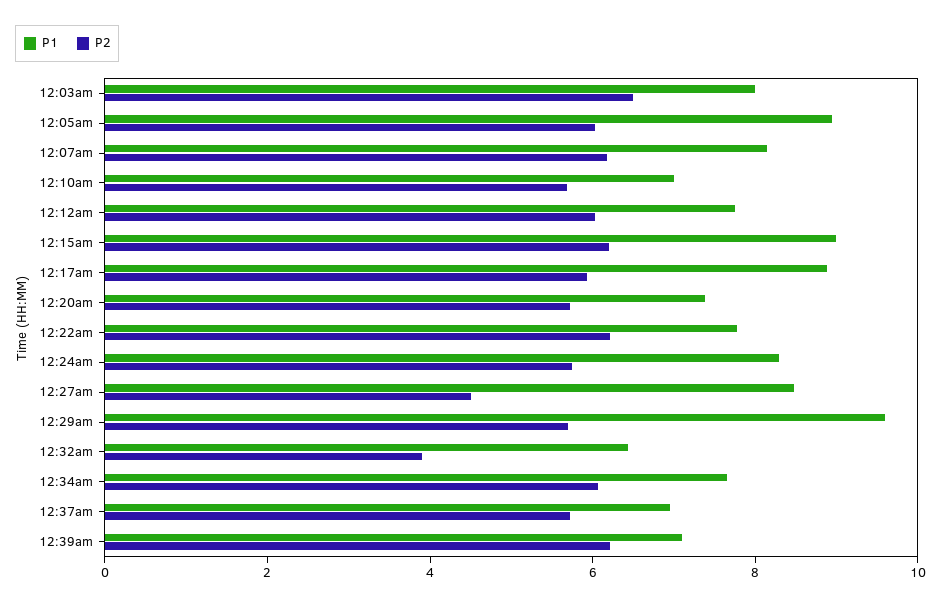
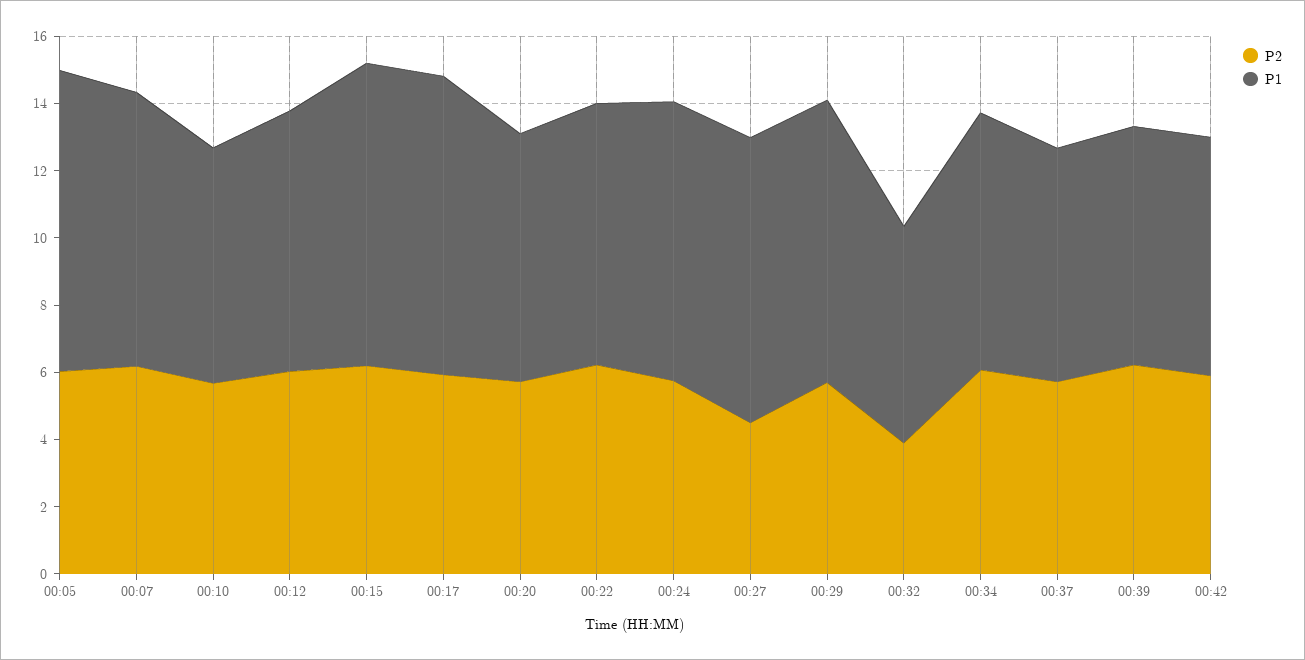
P1, 12:03am: 8 -> none
P2, 12:03am: 6.5 -> none
P1, 12:29am: 9.5 -> 8.5
P2, 00:42: none -> 6
P1, 00:42: none -> 7

